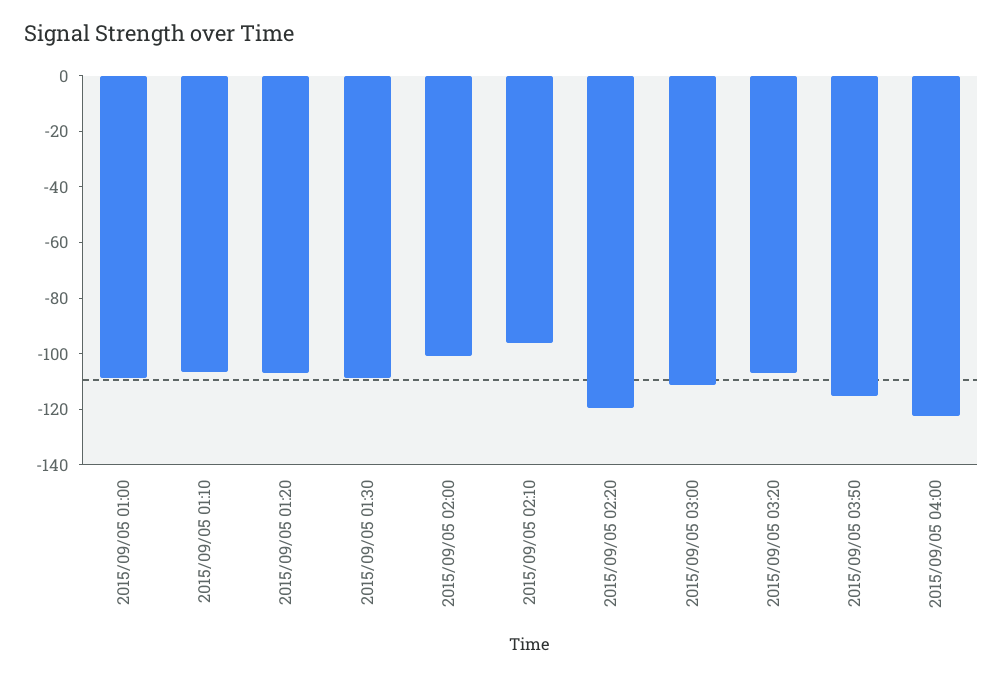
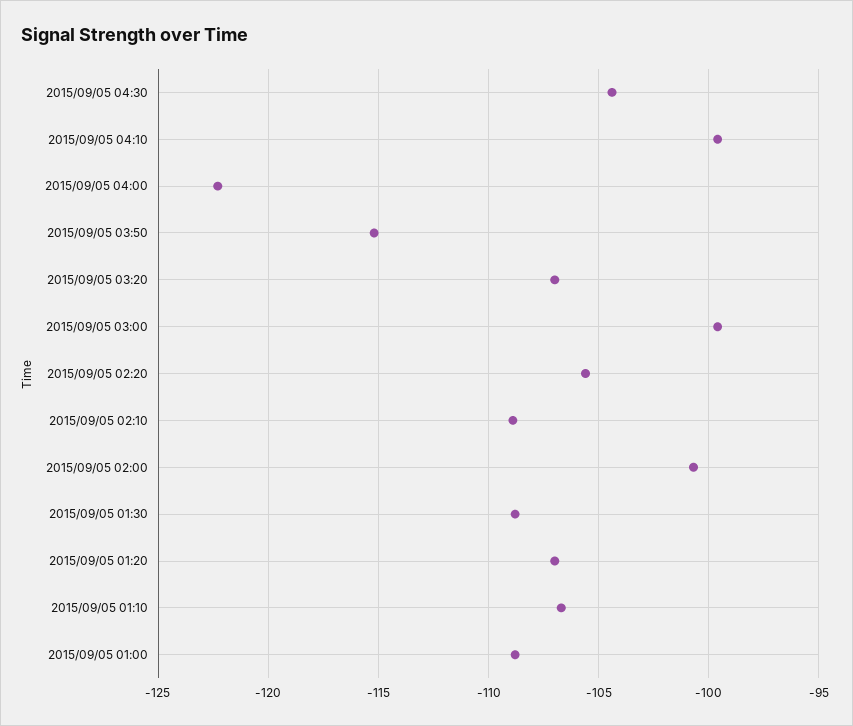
2015/09/05 02:10: -95 -> -109
2015/09/05 02:20: -120 -> -105.5
2015/09/05 03:00: -110 -> -99.5
2015/09/05 04:30: none -> -104.5
2015/09/05 04:10: none -> -99.5

